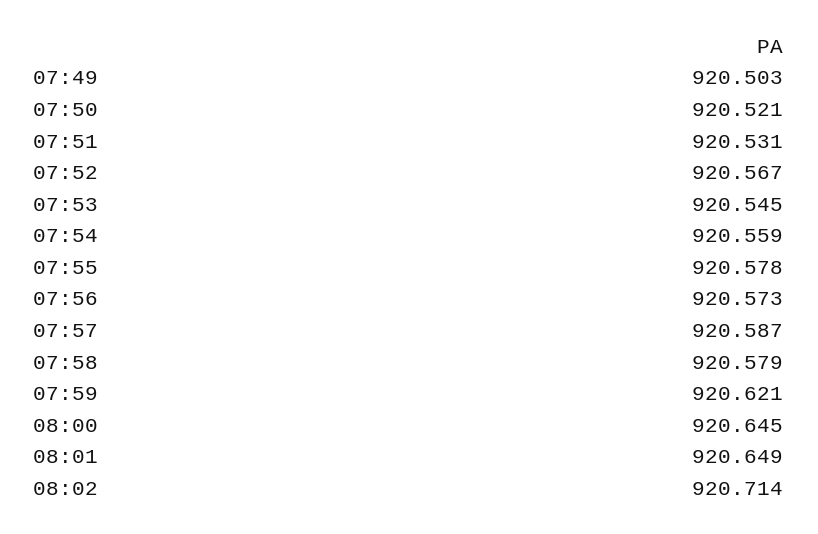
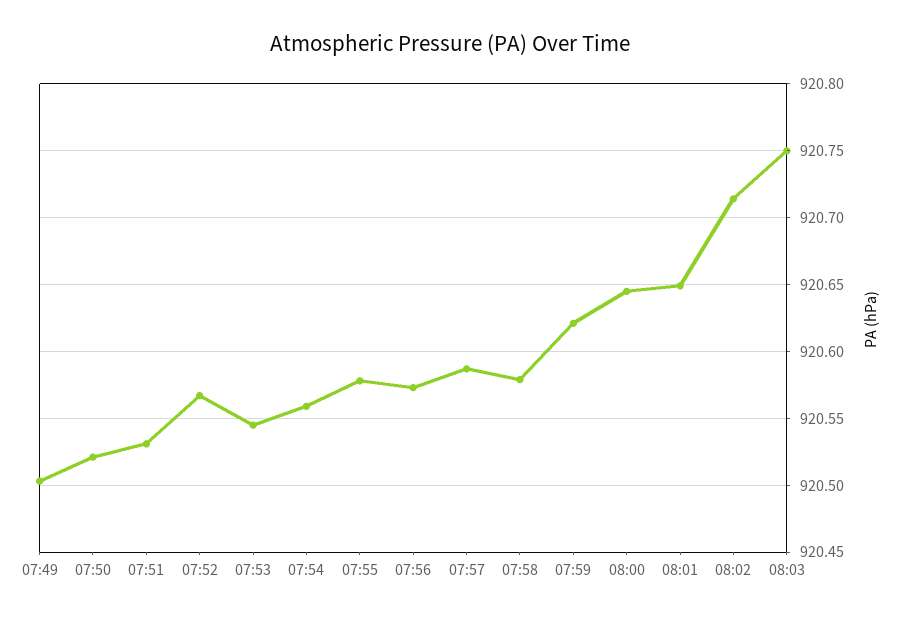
08:03: none -> 920.75

